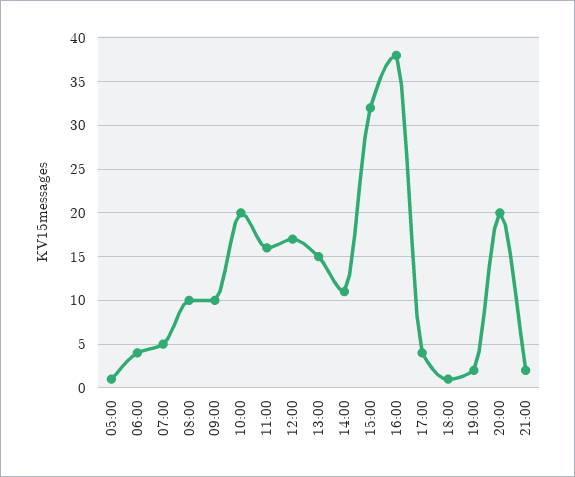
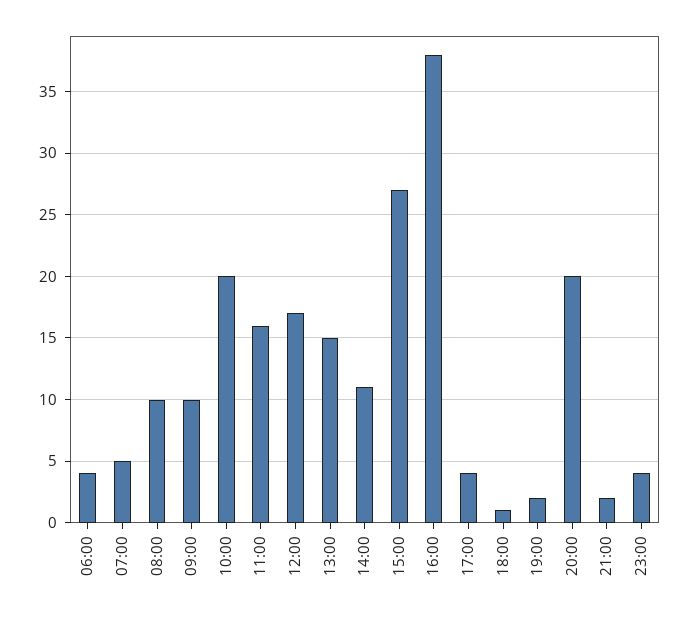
05:00: 1 -> none
15:00: 32 -> 27
23:00: none -> 4

